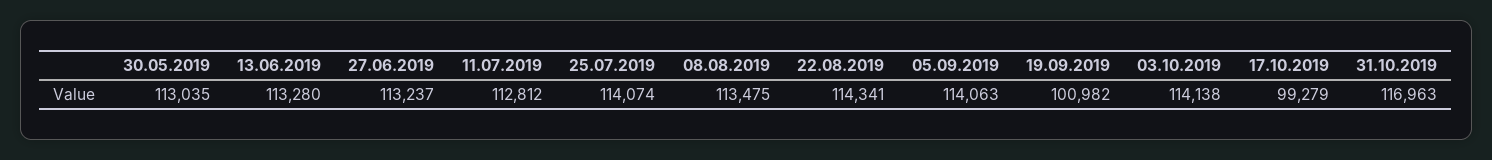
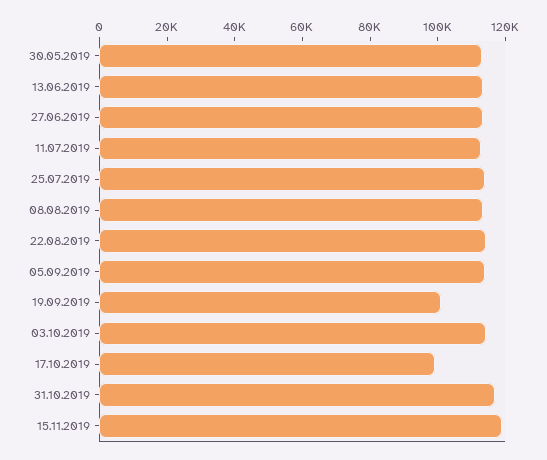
15.11.2019: none -> 120000

